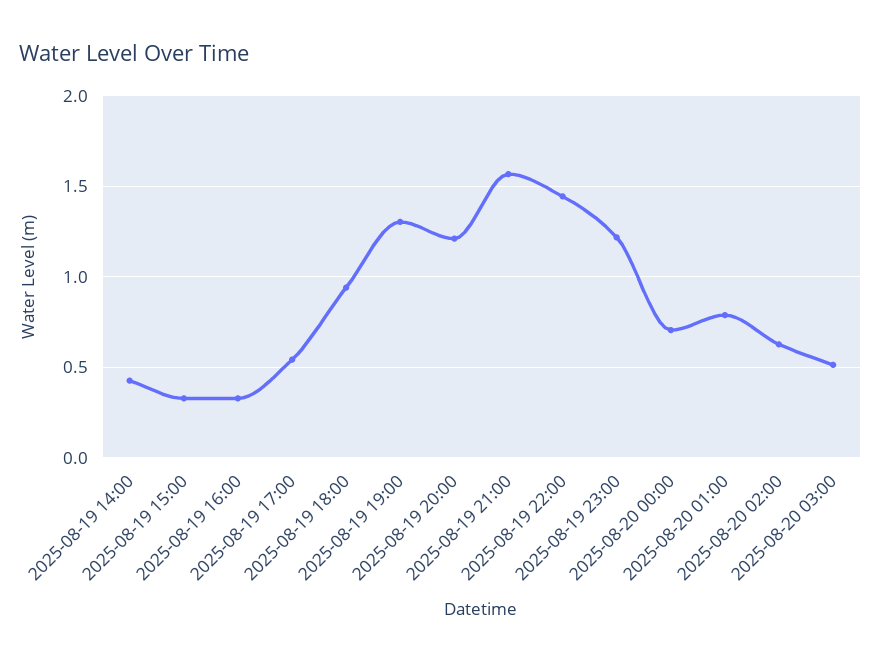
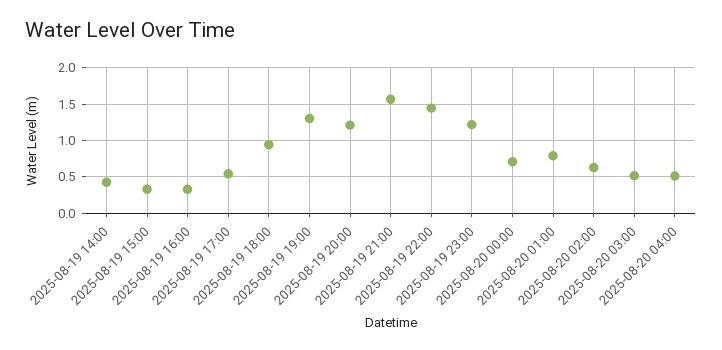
2025-08-20 04:00: none -> 0.5

